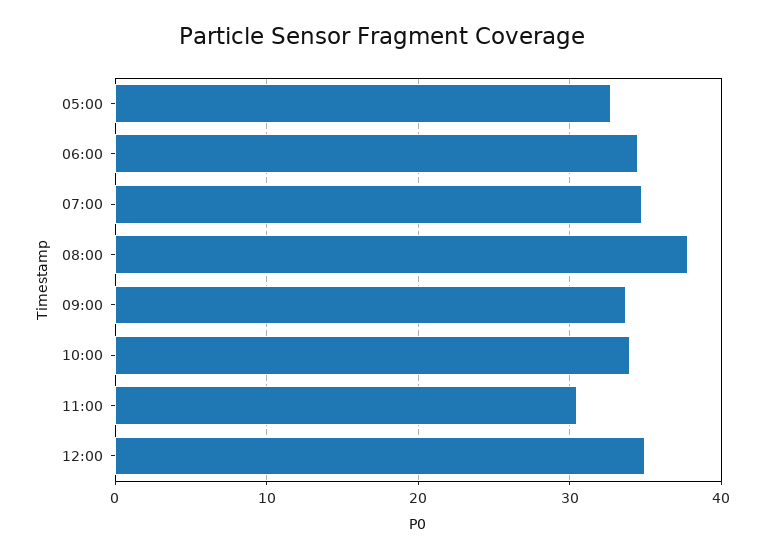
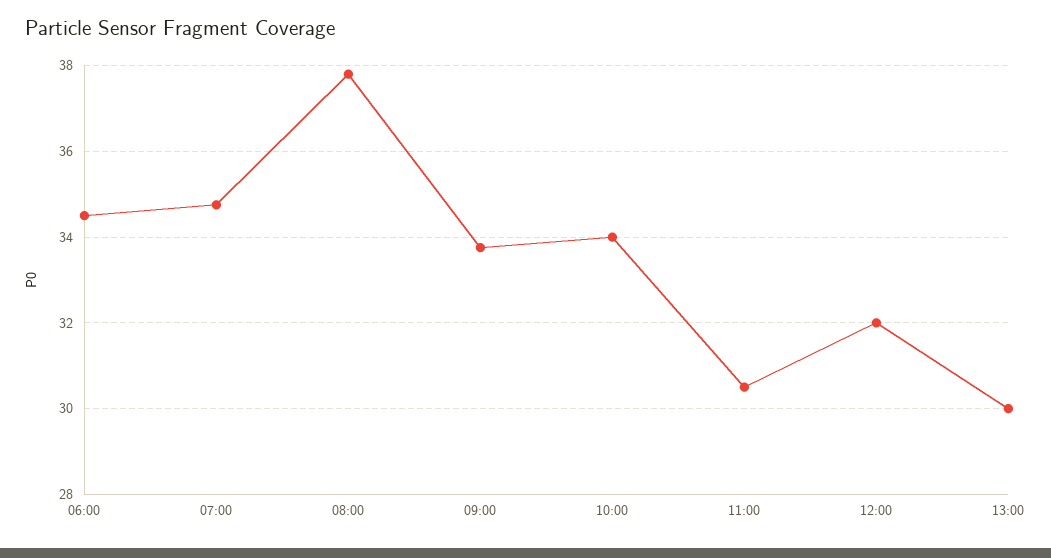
05:00: 33 -> none
12:00: 35 -> 32
13:00: none -> 30

